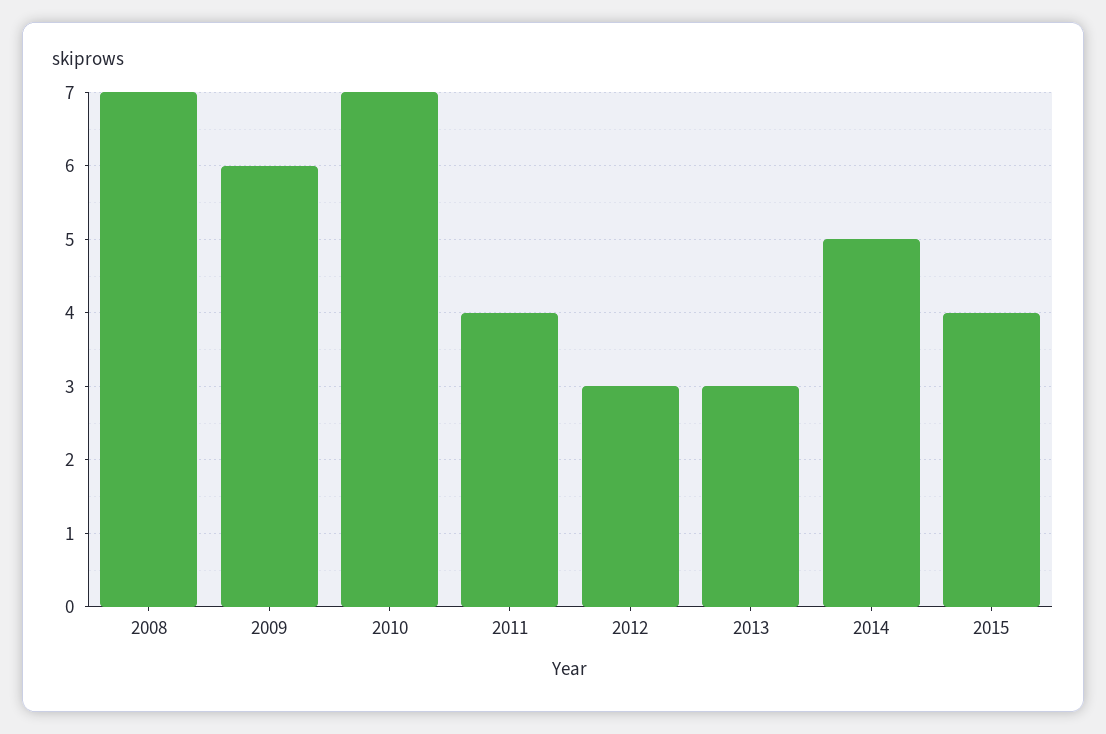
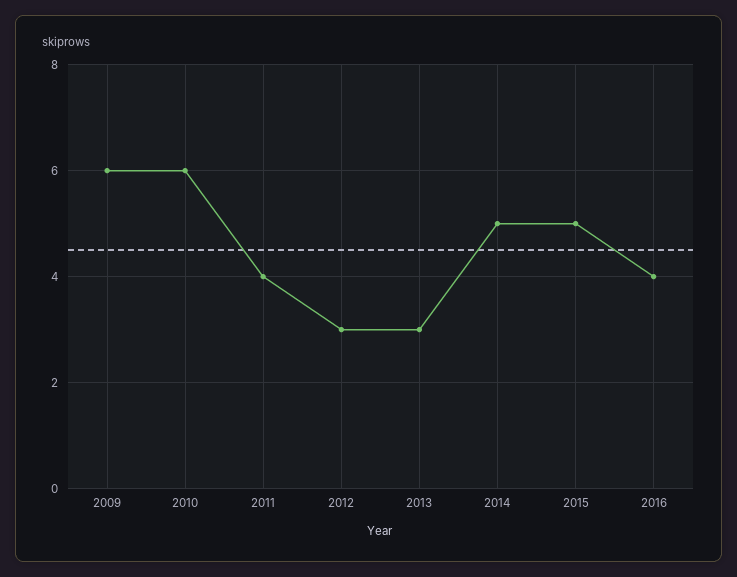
2008: 7 -> none
2010: 7 -> 6
2015: 4 -> 5
2016: none -> 4

